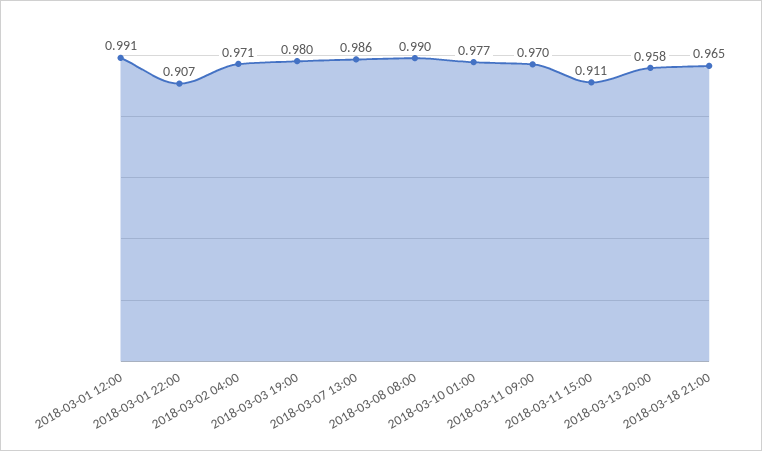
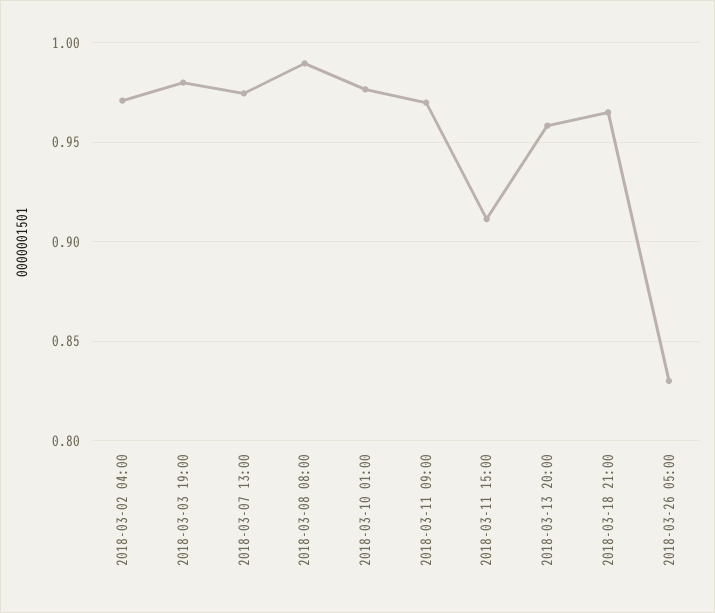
2018-03-01 12:00: 0.991 -> none
2018-03-01 22:00: 0.907 -> none
2018-03-07 13:00: 0.986 -> 0.975
2018-03-26 05:00: none -> 0.83

